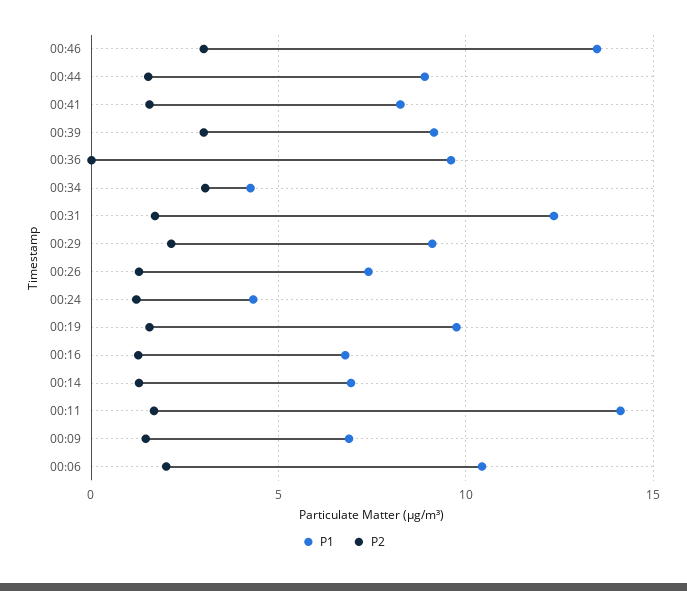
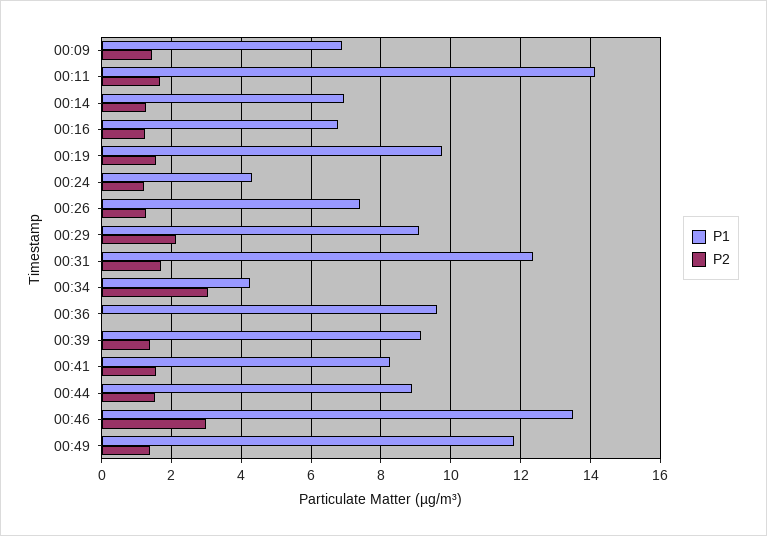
P2, 00:39: 3 -> 1.4
P1, 00:06: 10.5 -> none
P2, 00:06: 2 -> none
P1, 00:49: none -> 11.8
P2, 00:49: none -> 1.4

